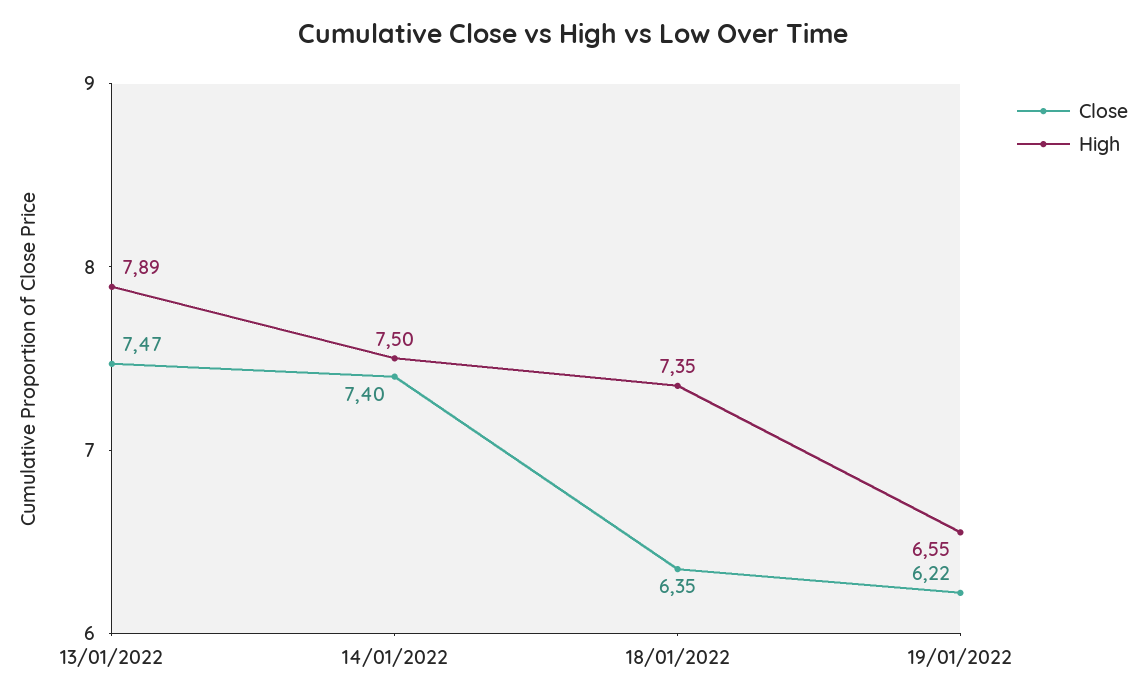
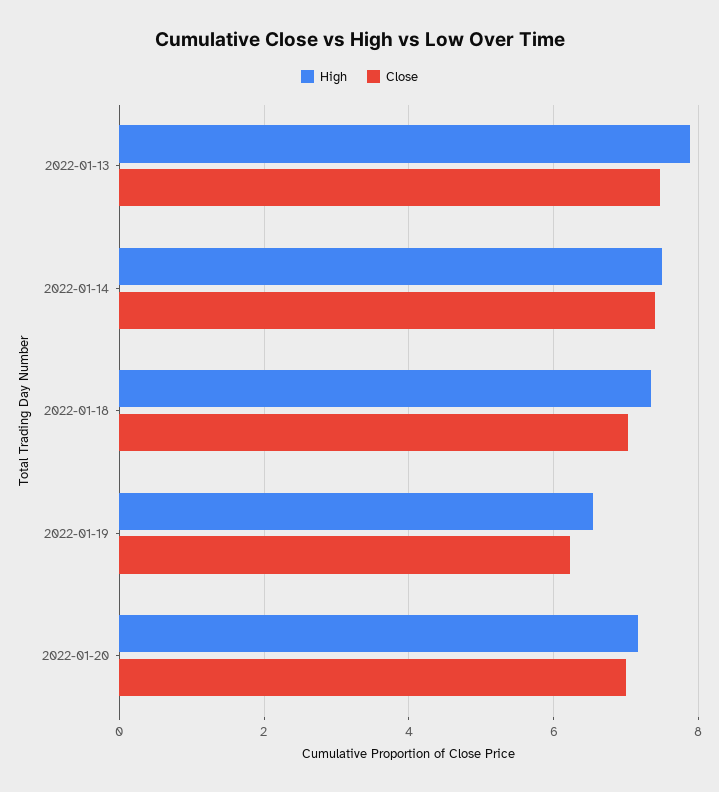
Close, 18/01/2022: 6.35 -> 7
High, 2022-01-20: none -> 7.2
Close, 2022-01-20: none -> 7

